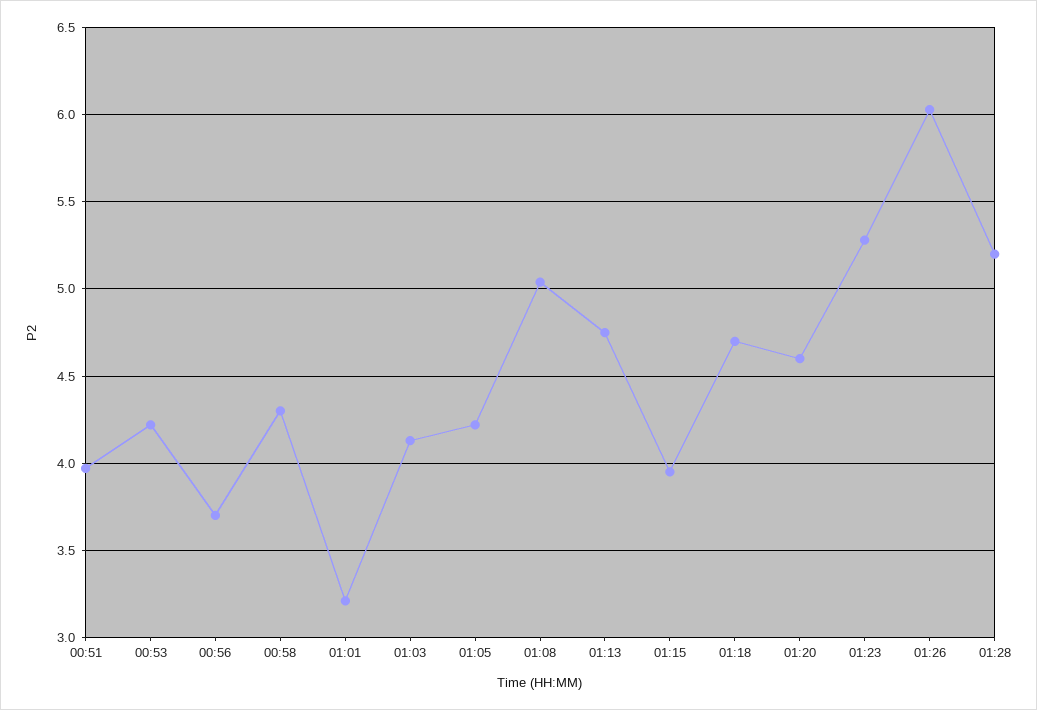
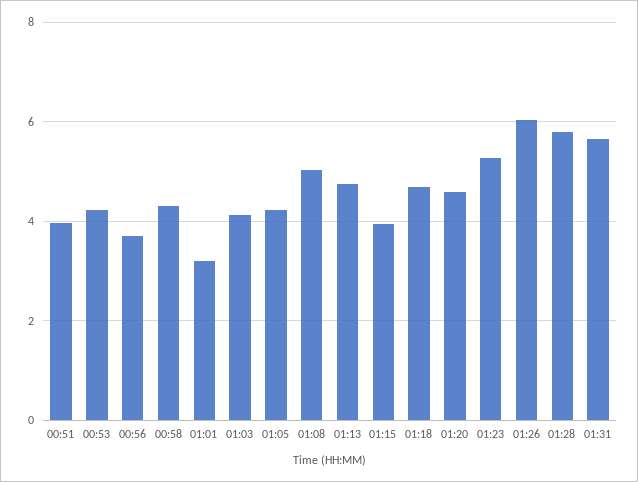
01:28: 5.2 -> 5.8
01:31: none -> 5.6

